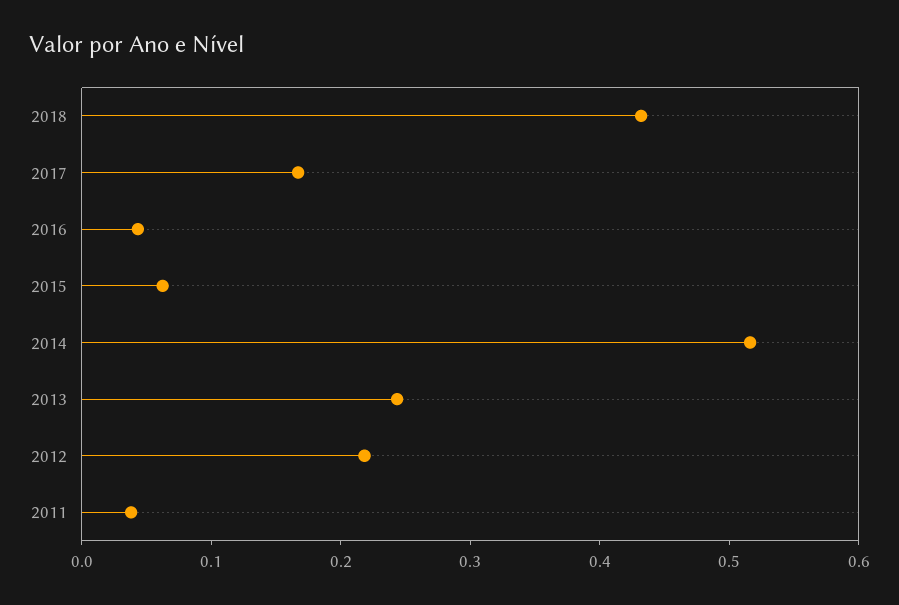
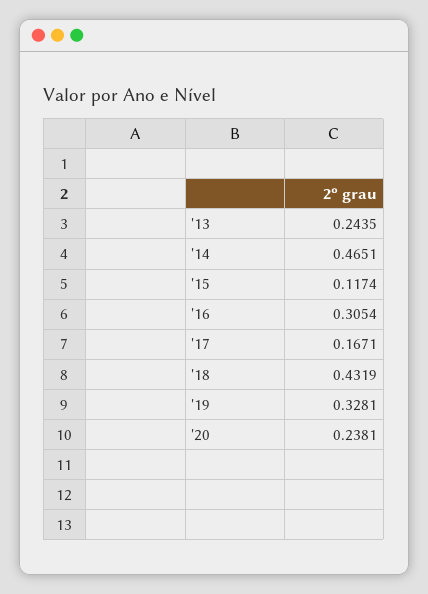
2016: 0.04 -> 0.3054
2015: 0.06 -> 0.1174
2014: 0.52 -> 0.4651
2012: 0.22 -> none
2011: 0.04 -> none
'19: none -> 0.3281
'20: none -> 0.2381

